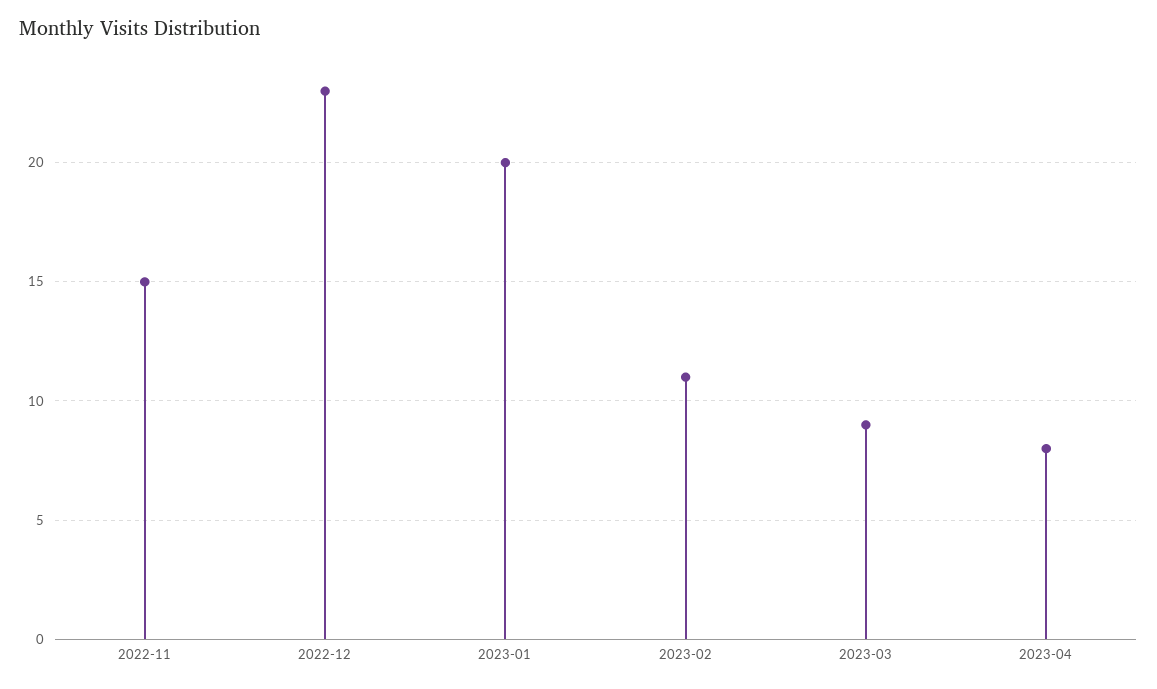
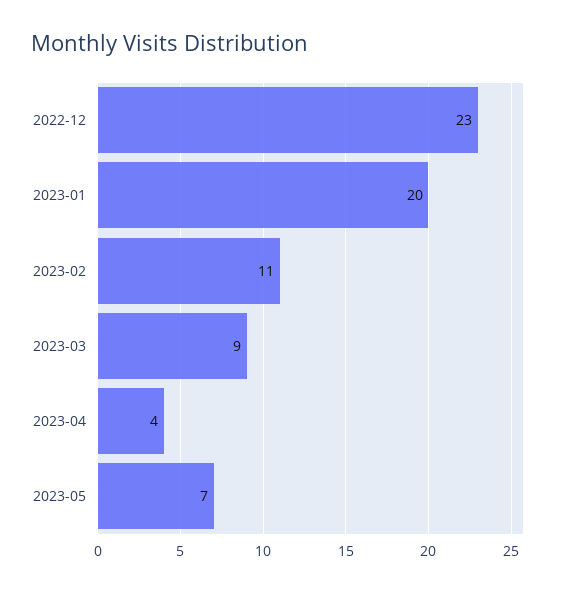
2022-11: 15 -> none
2023-04: 8 -> 4
2023-05: none -> 7

